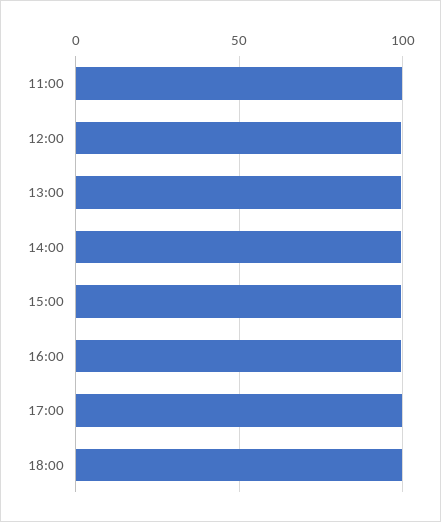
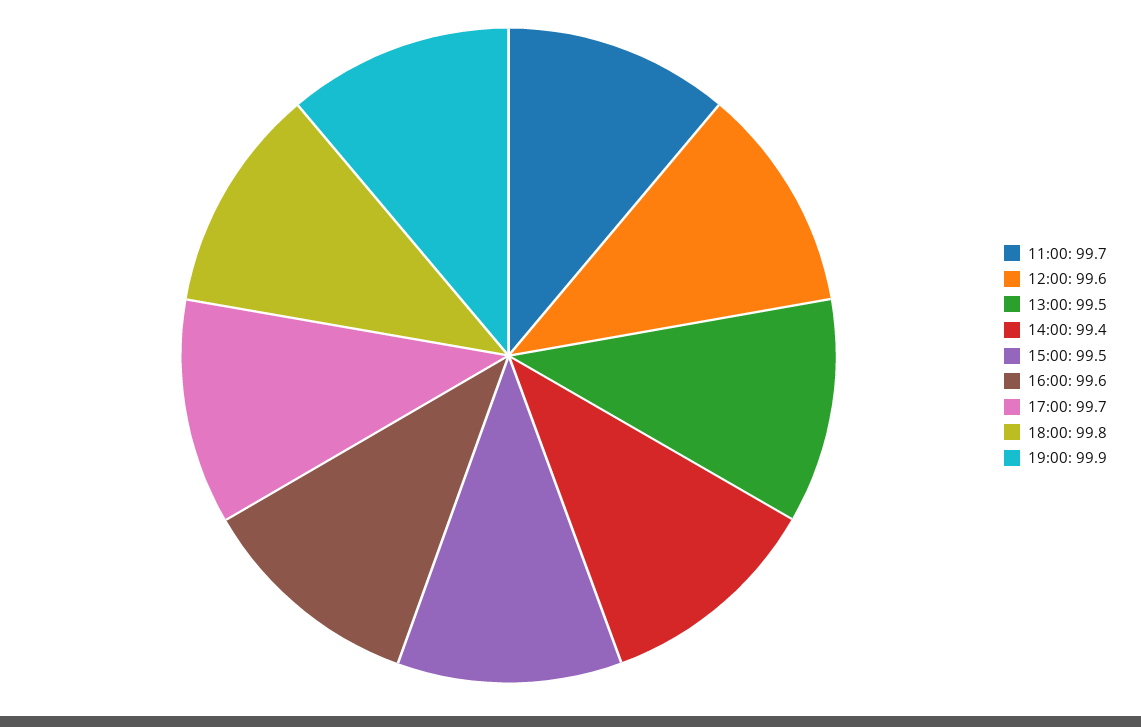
19:00: none -> 99.9

